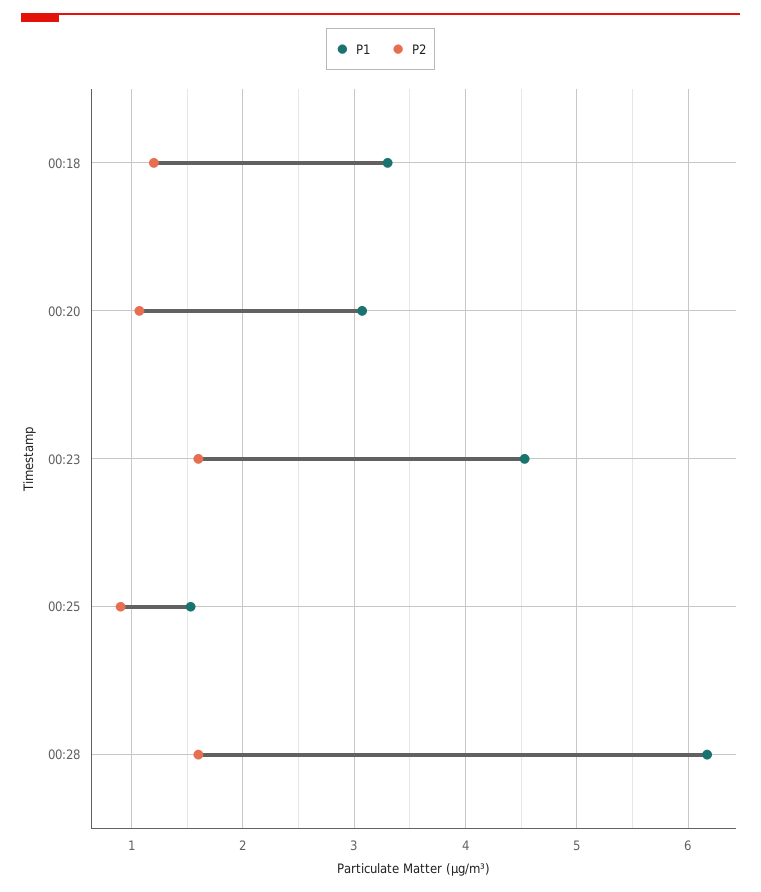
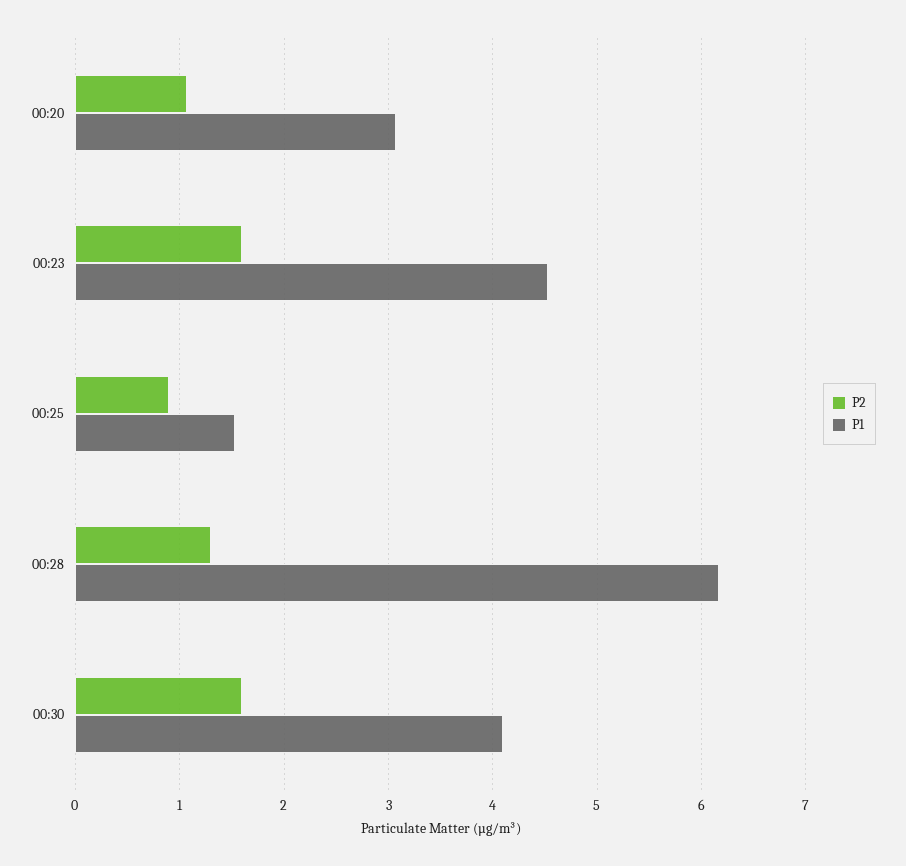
P1, 00:18: 3.3 -> none
P2, 00:18: 1.2 -> none
P2, 00:28: 1.6 -> 1.3
P2, 00:30: none -> 1.6
P1, 00:30: none -> 4.1

